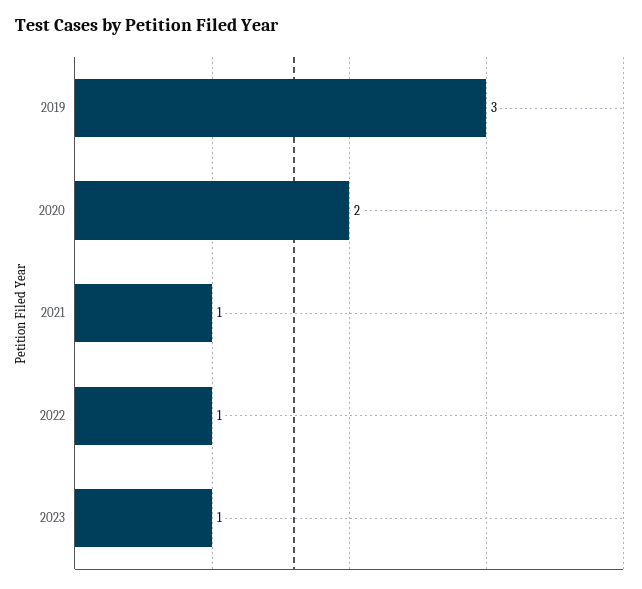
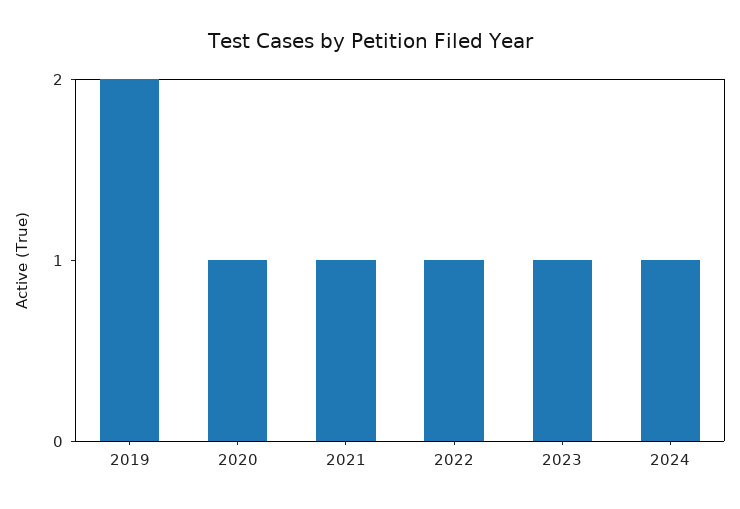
2019: 3 -> 2
2020: 2 -> 1
2024: none -> 1

